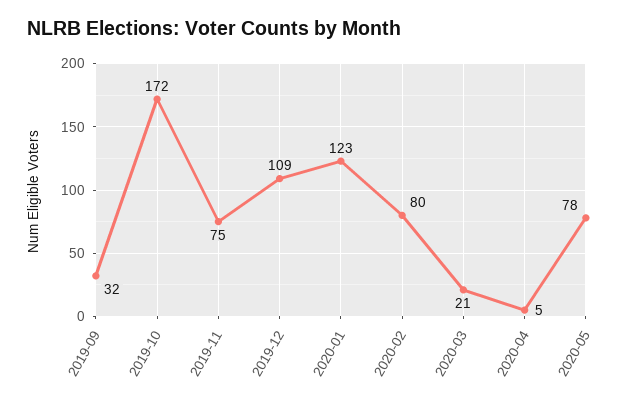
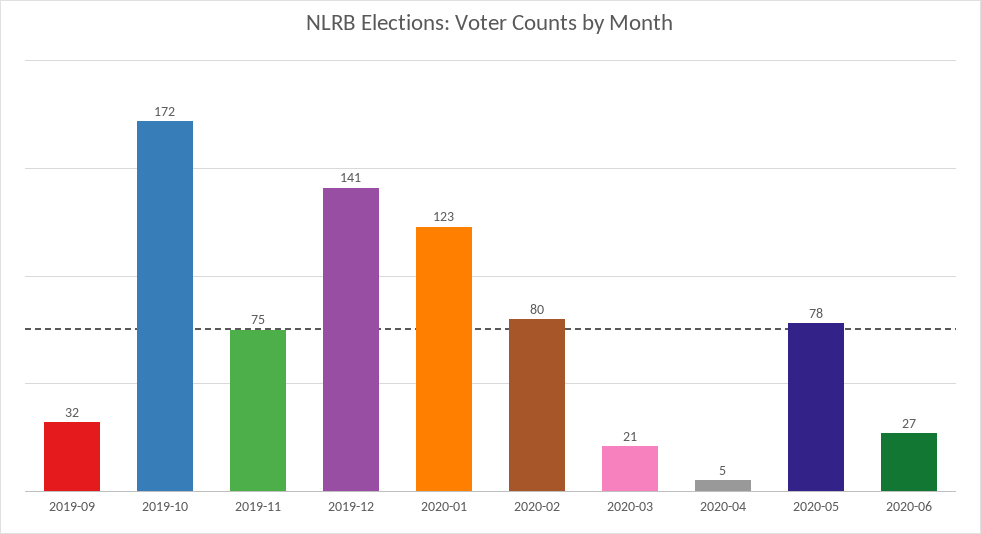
2019-12: 109 -> 141
2020-06: none -> 27

